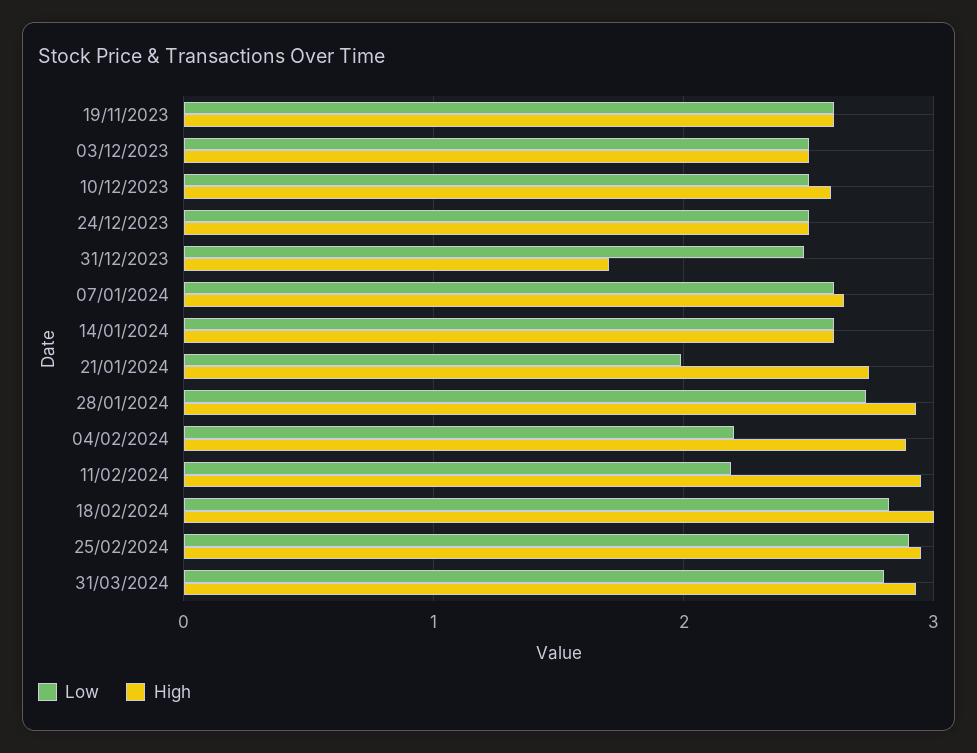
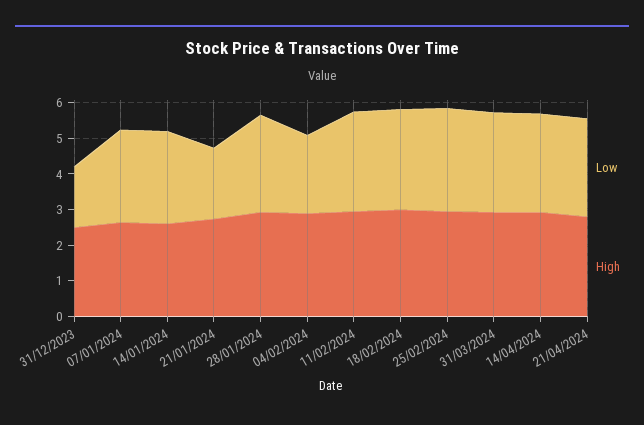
Low, 19/11/2023: 2.6 -> none
High, 19/11/2023: 2.6 -> none
Low, 03/12/2023: 2.5 -> none
High, 03/12/2023: 2.5 -> none
Low, 10/12/2023: 2.5 -> none
High, 10/12/2023: 2.6 -> none
Low, 24/12/2023: 2.5 -> none
High, 24/12/2023: 2.5 -> none
Low, 31/12/2023: 2.5 -> 1.75
High, 31/12/2023: 1.7 -> 2.5
Low, 11/02/2024: 2.2 -> 2.75
Low, 14/04/2024: none -> 2.75
High, 14/04/2024: none -> 3
Low, 21/04/2024: none -> 2.75
High, 21/04/2024: none -> 2.75

